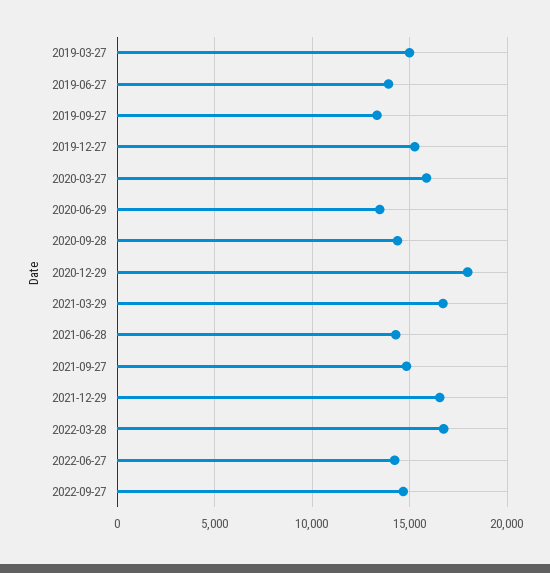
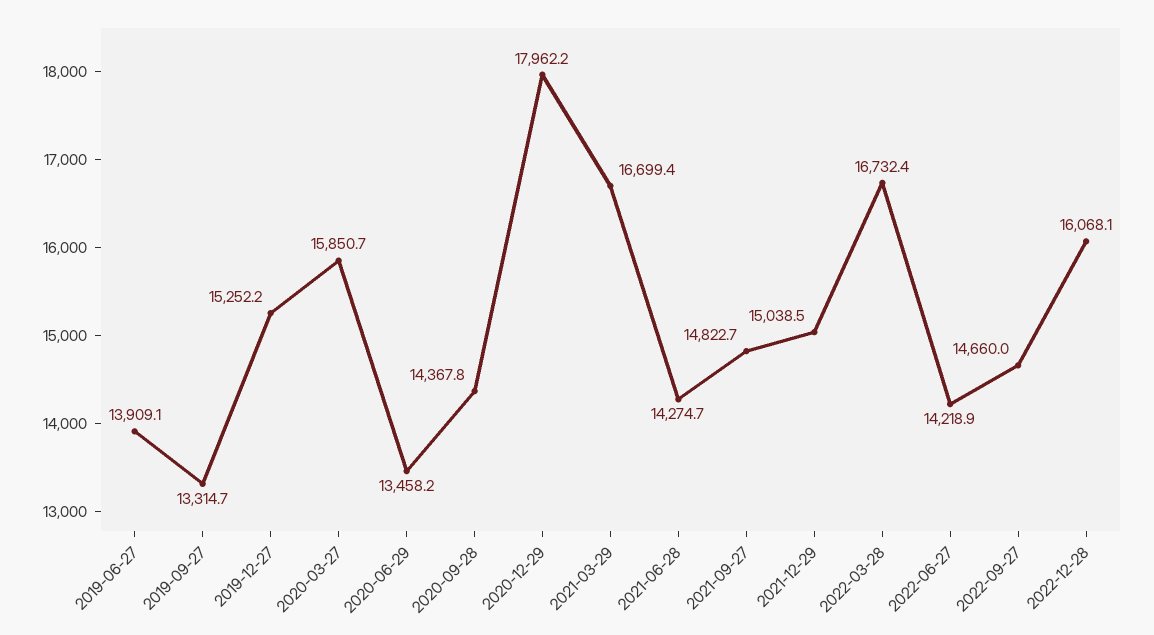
2019-03-27: 15000 -> none
2021-12-29: 16500 -> 15038.5
2022-12-28: none -> 16068.1

